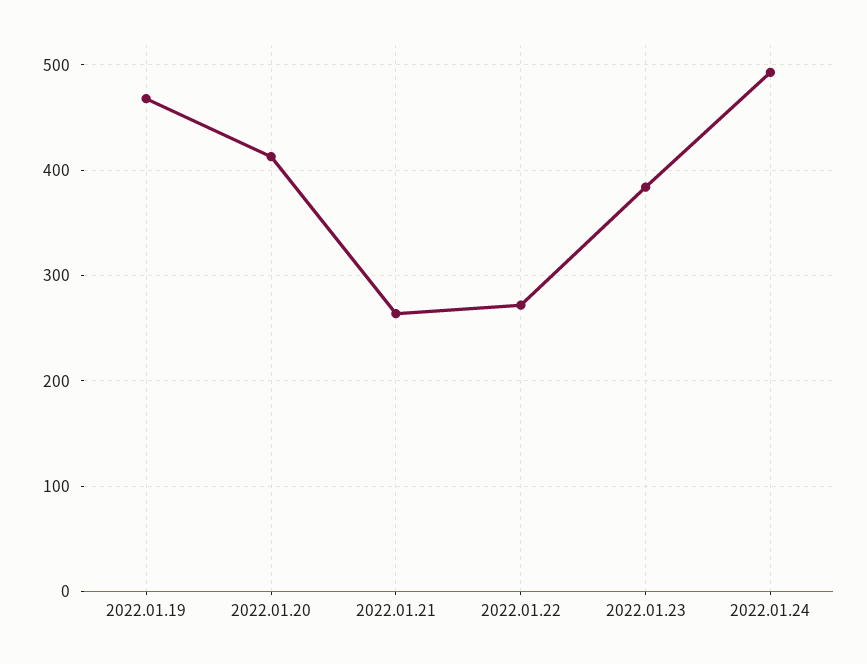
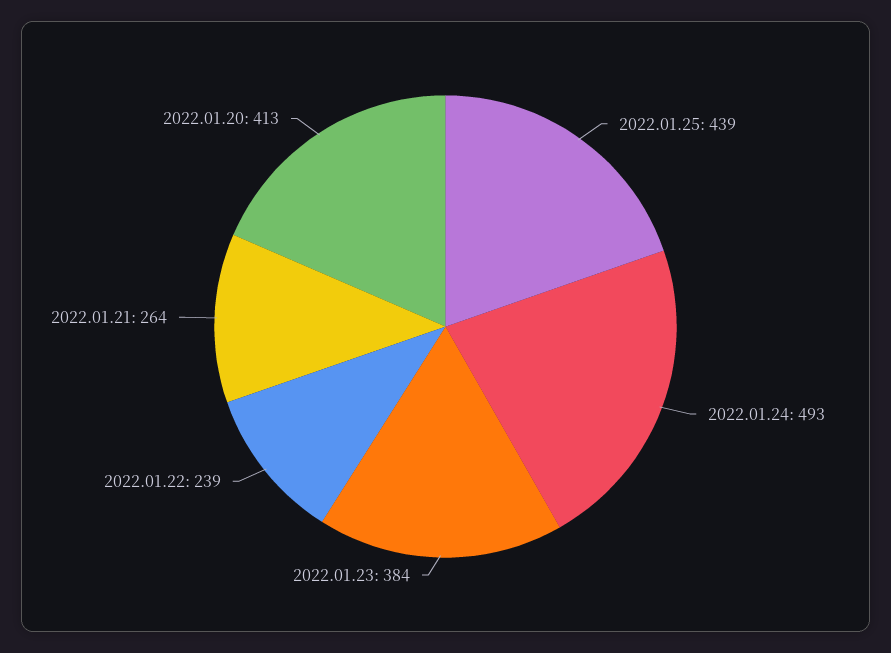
2022.01.19: 470 -> none
2022.01.22: 270 -> 239
2022.01.25: none -> 439

